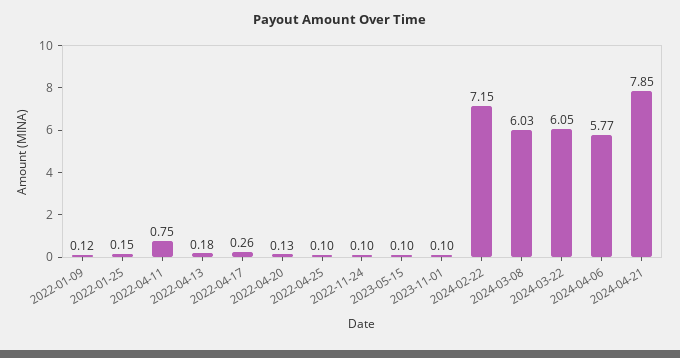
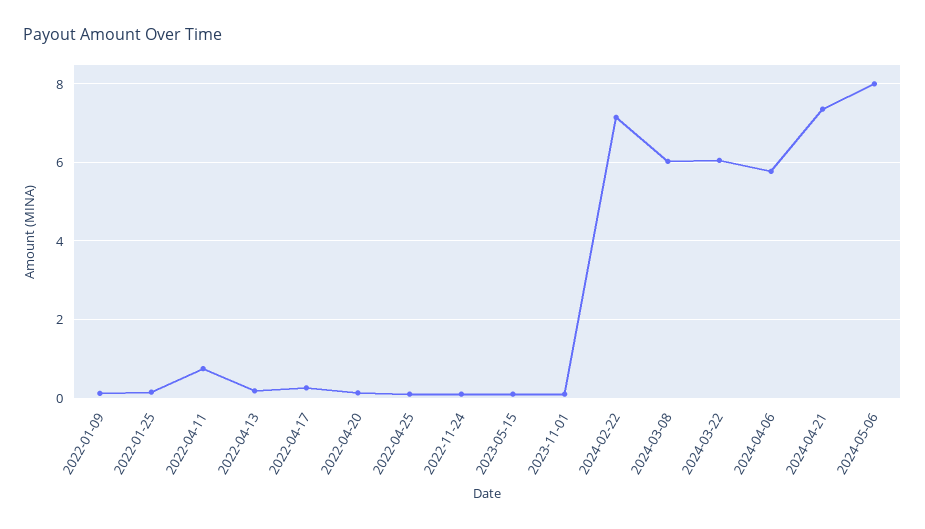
2024-04-21: 7.85 -> 7.4
2024-05-06: none -> 8

